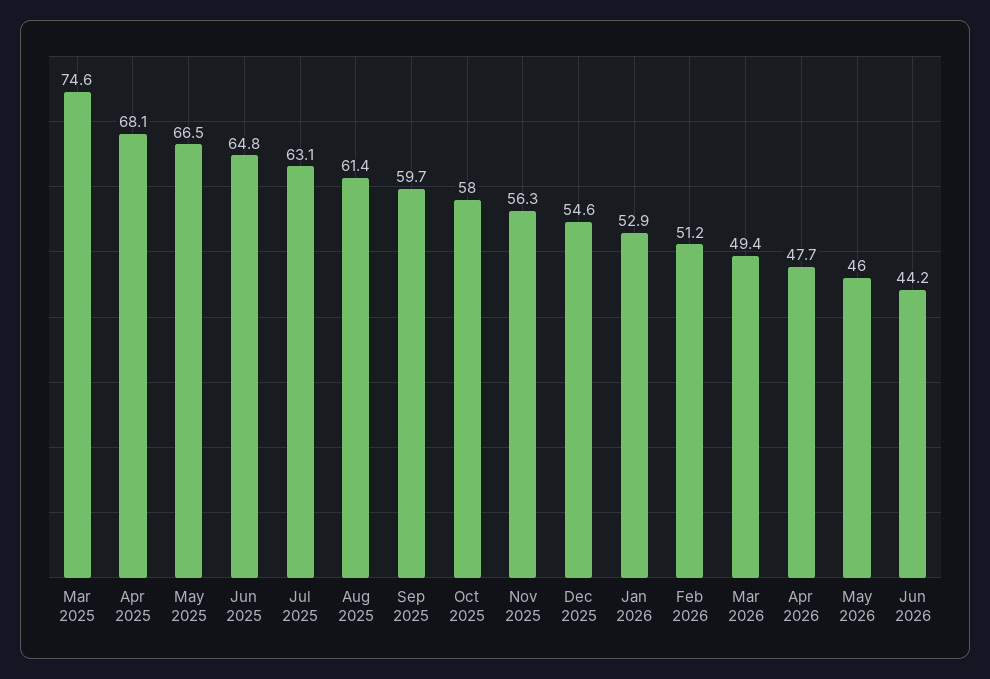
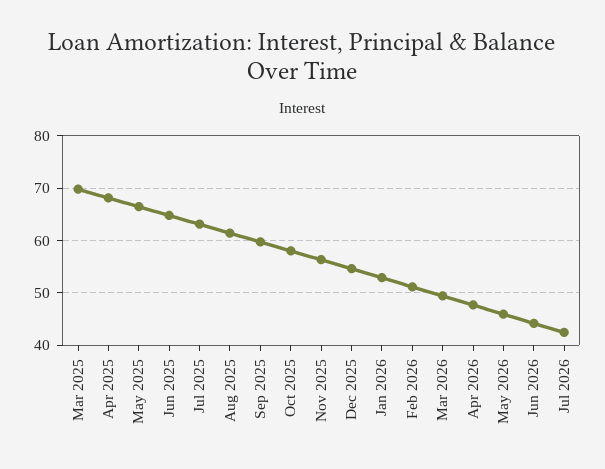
Mar 2025: 74.6 -> 70
Jul 2026: none -> 42

